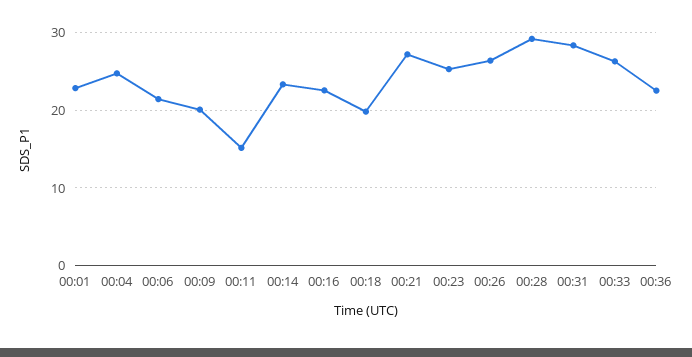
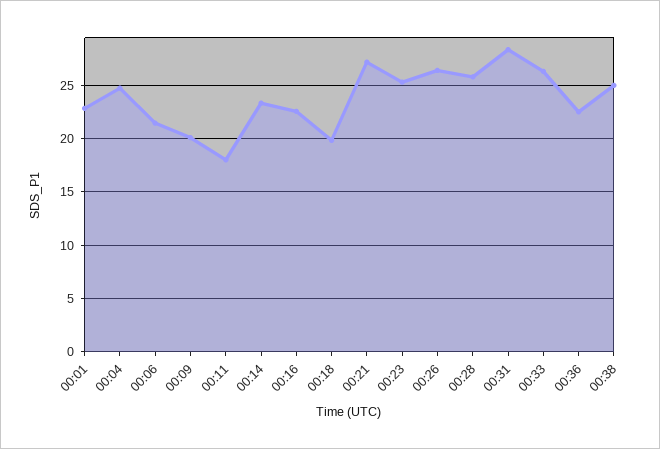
00:11: 15 -> 18
00:28: 29 -> 26
00:38: none -> 25

